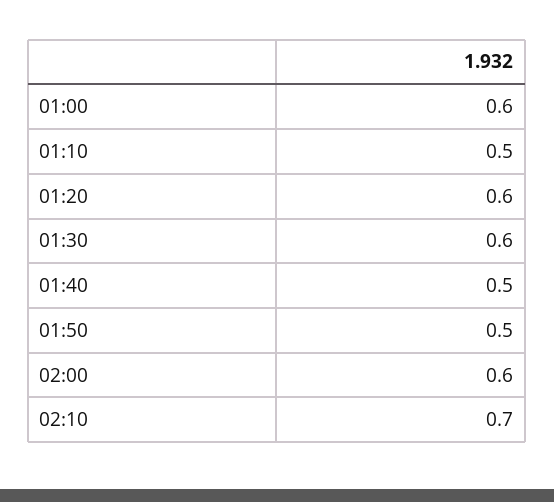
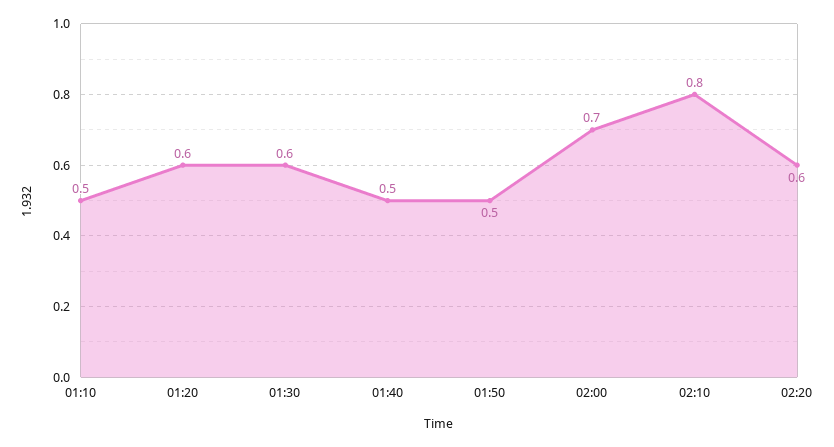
01:00: 0.6 -> none
02:00: 0.6 -> 0.7
02:10: 0.7 -> 0.8
02:20: none -> 0.6

